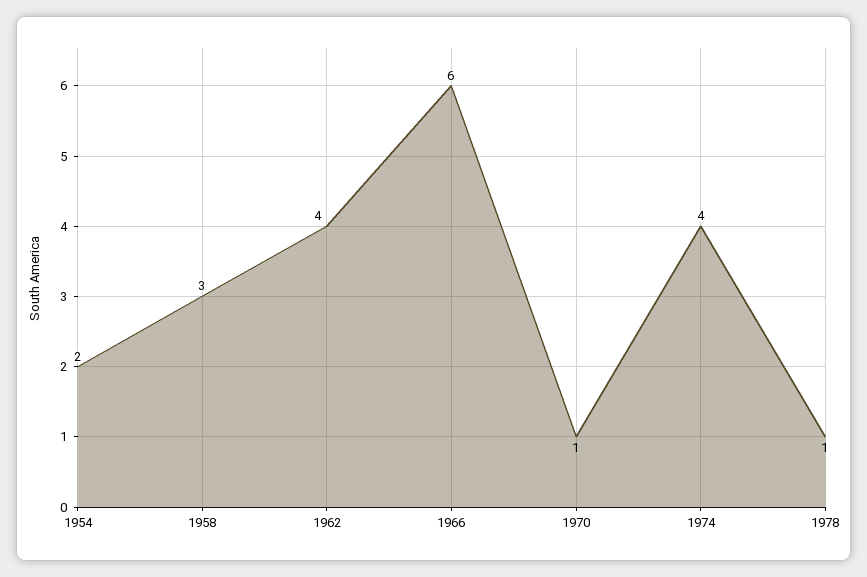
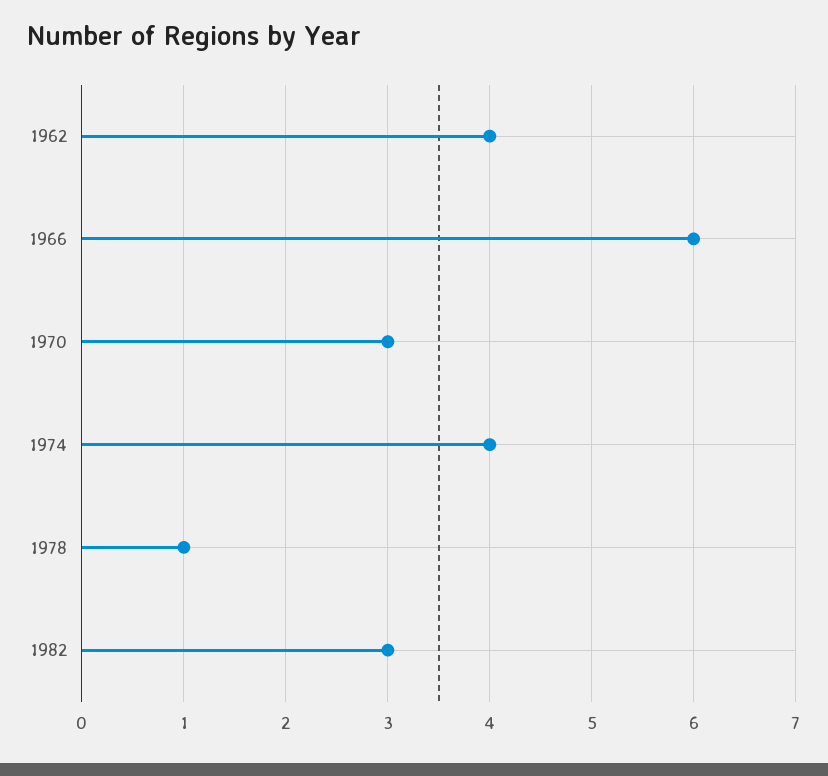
1954: 2 -> none
1958: 3 -> none
1970: 1 -> 3
1982: none -> 3

